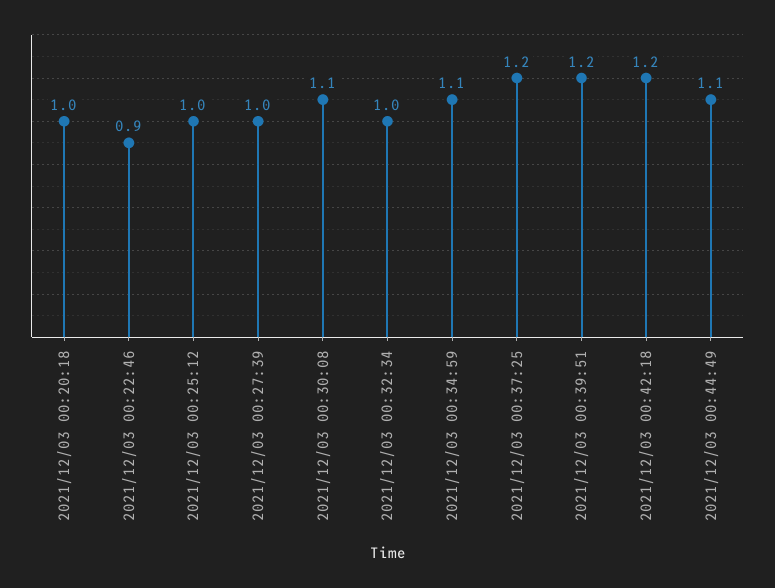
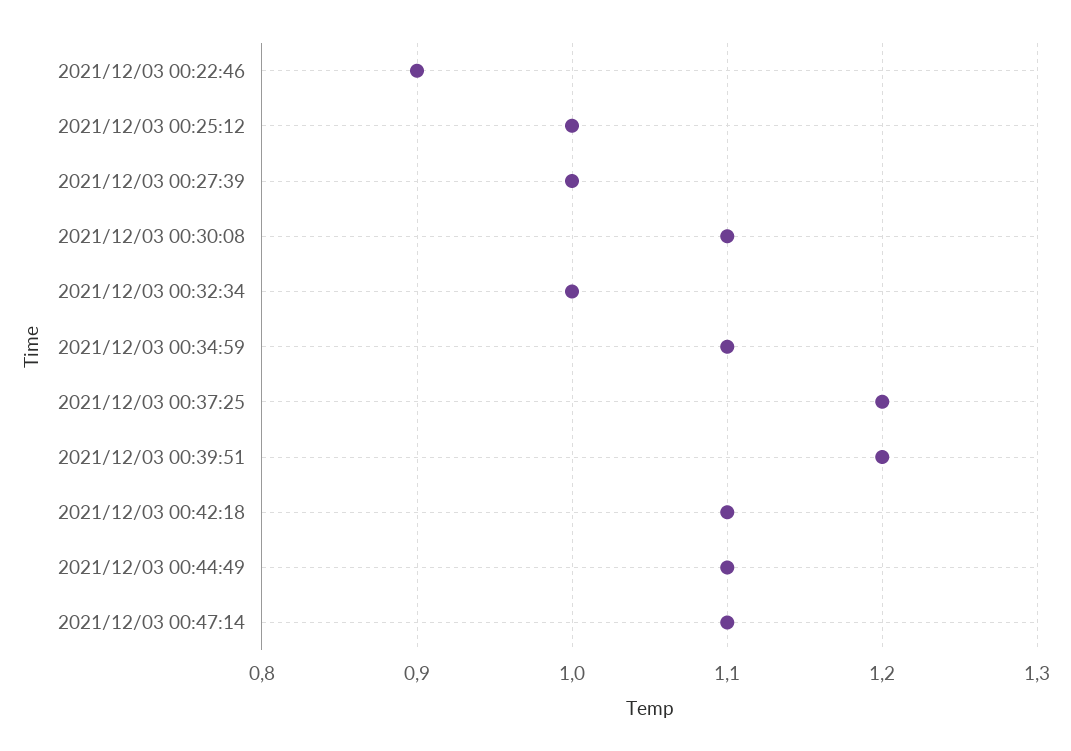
2021/12/03 00:20:18: 1 -> none
2021/12/03 00:42:18: 1.2 -> 1.1
2021/12/03 00:47:14: none -> 1.1

